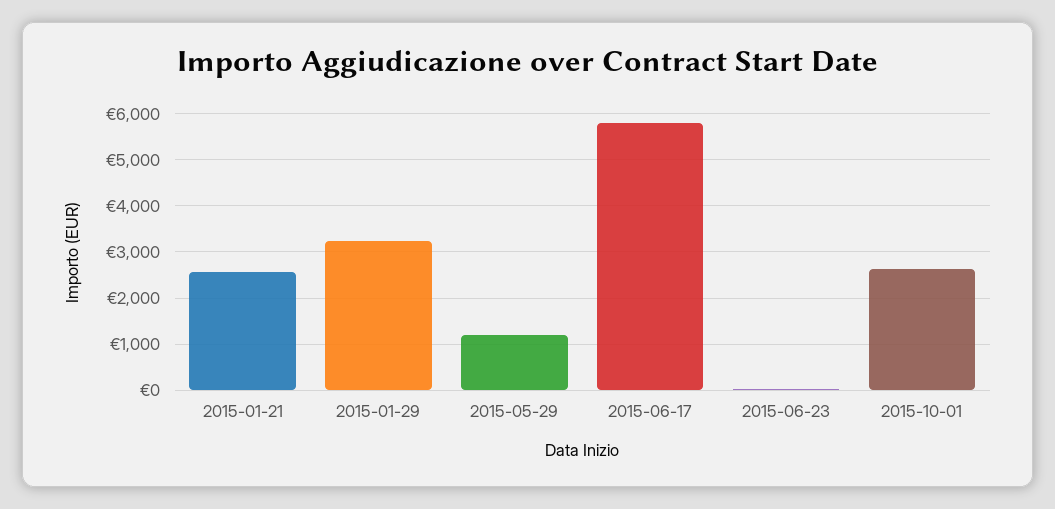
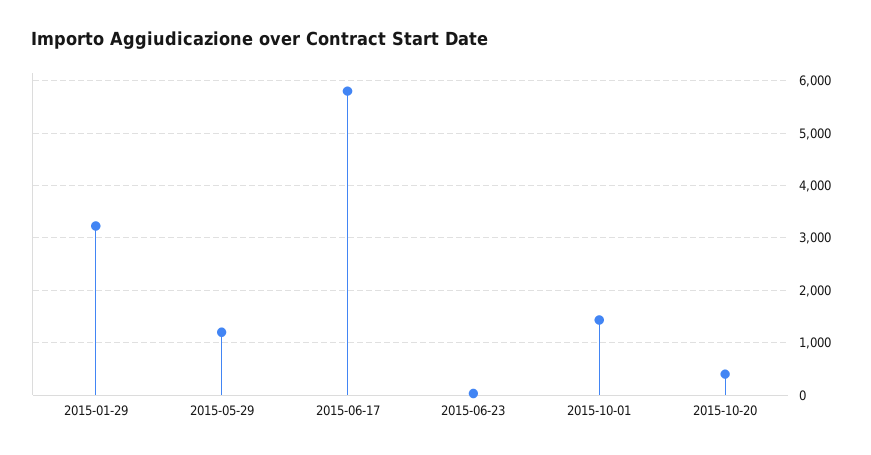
2015-01-21: 2600 -> none
2015-10-01: 2600 -> 1400
2015-10-20: none -> 400

